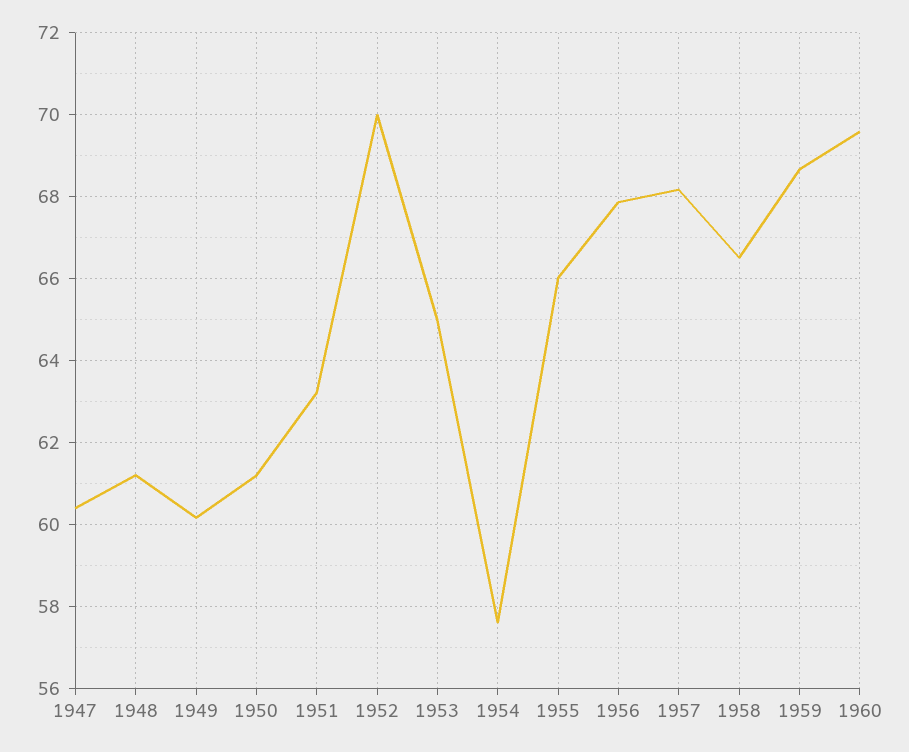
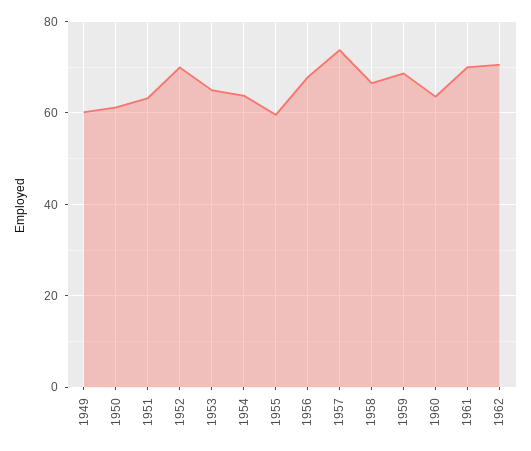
1947: 60.4 -> none
1948: 61.2 -> none
1954: 57.6 -> 64
1955: 66 -> 60
1957: 68.2 -> 74
1960: 69.6 -> 64
1961: none -> 70
1962: none -> 70

